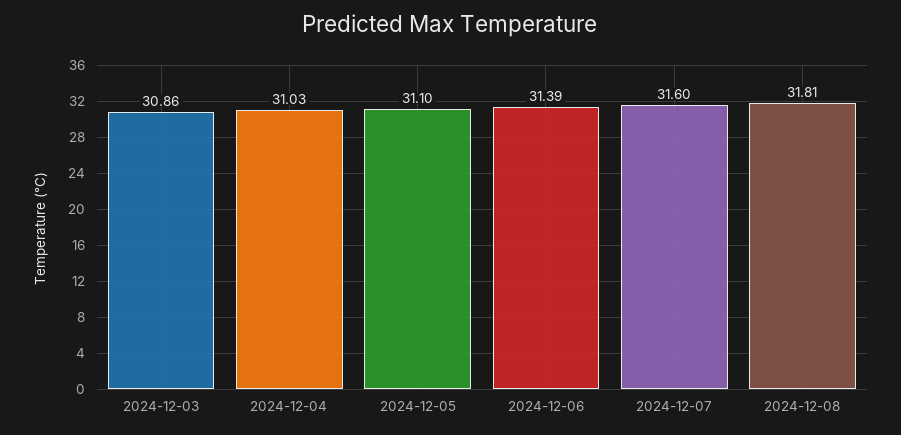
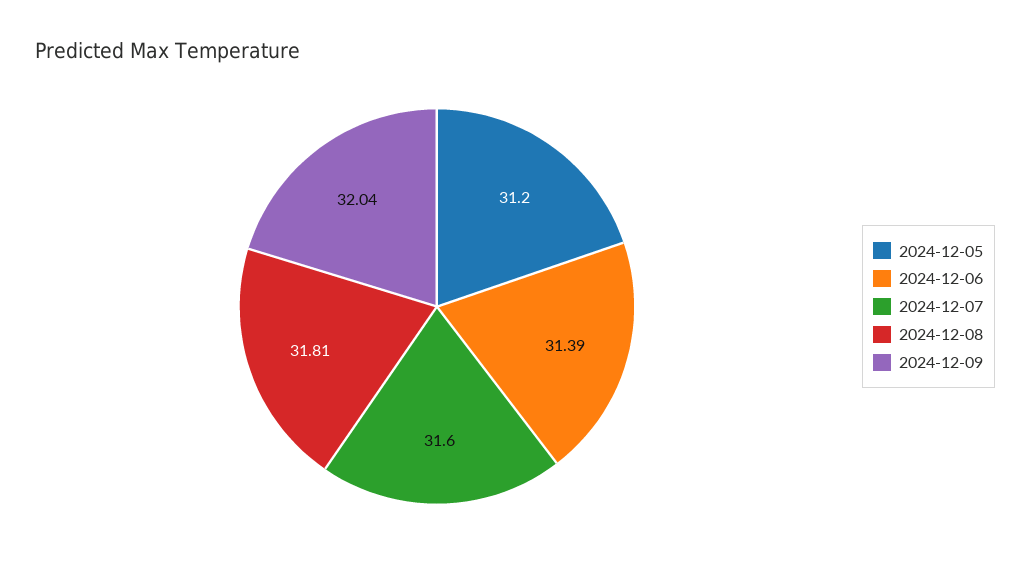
2024-12-03: 30.86 -> none
2024-12-04: 31.03 -> none
2024-12-05: 31.1 -> 31.2
2024-12-09: none -> 32.04

